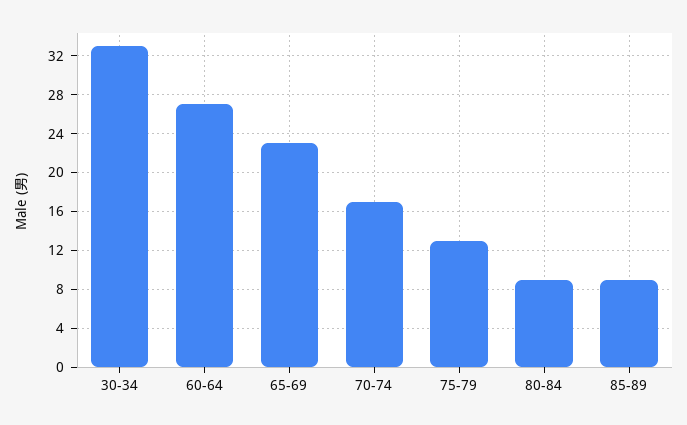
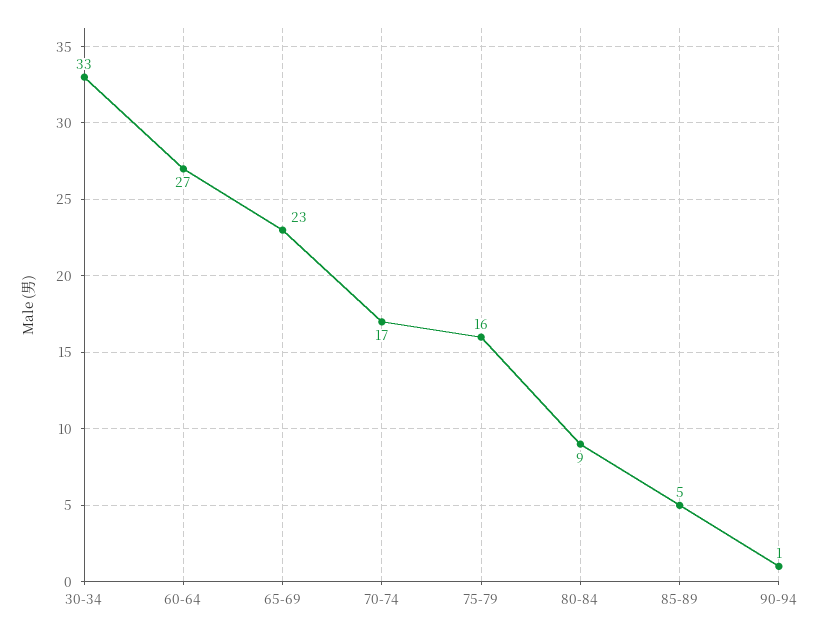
75-79: 13 -> 16
85-89: 9 -> 5
90-94: none -> 1

